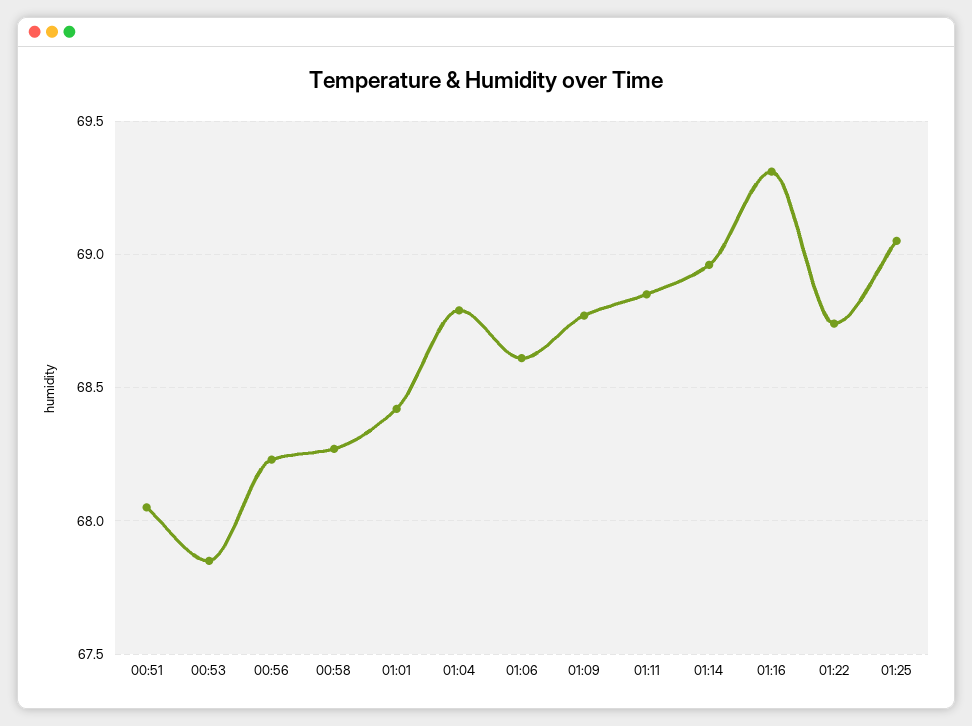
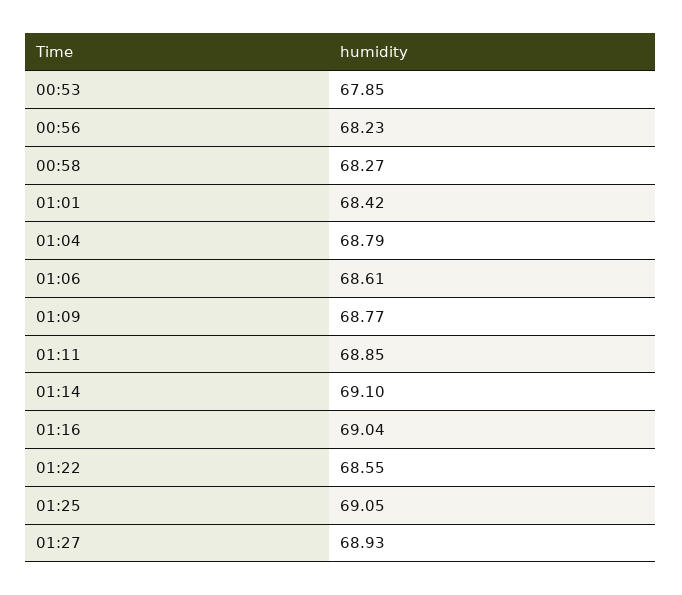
00:51: 68.05 -> none
01:14: 68.95 -> 69.1
01:16: 69.3 -> 69.04
01:22: 68.75 -> 68.55
01:27: none -> 68.93

